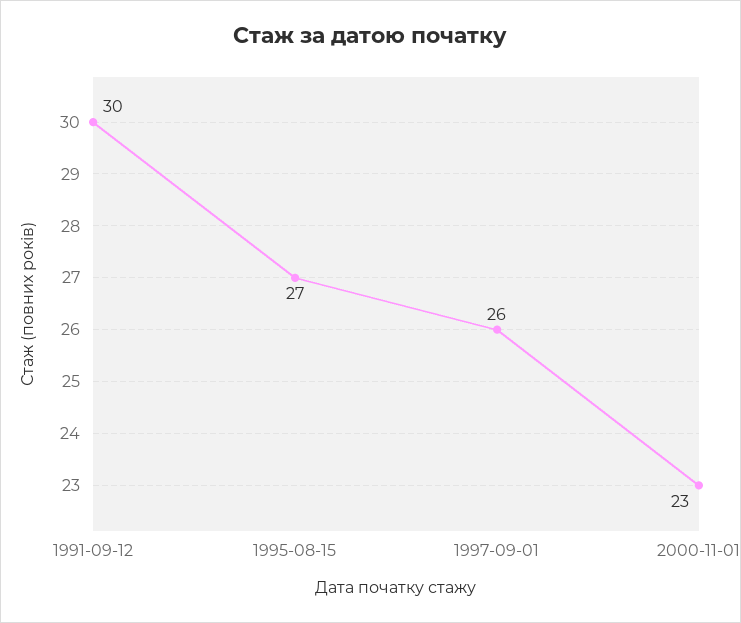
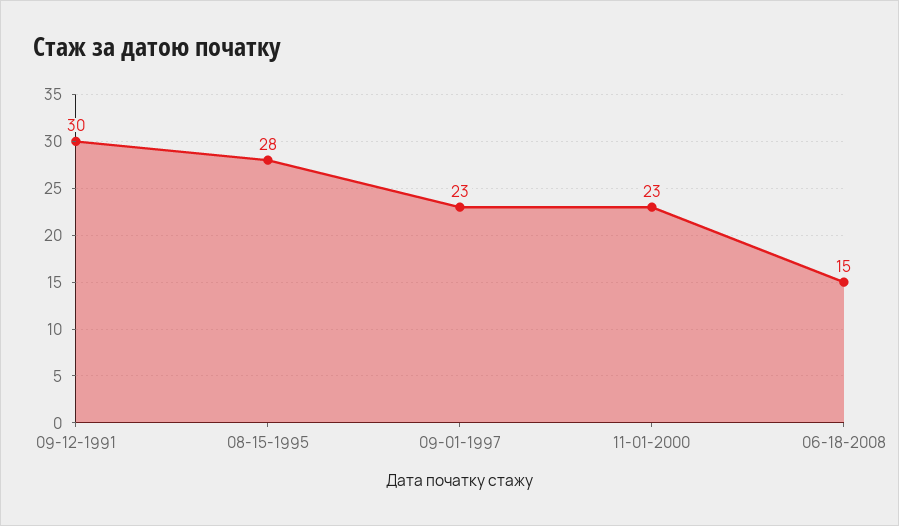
1995-08-15: 27 -> 28
1997-09-01: 26 -> 23
06-18-2008: none -> 15

